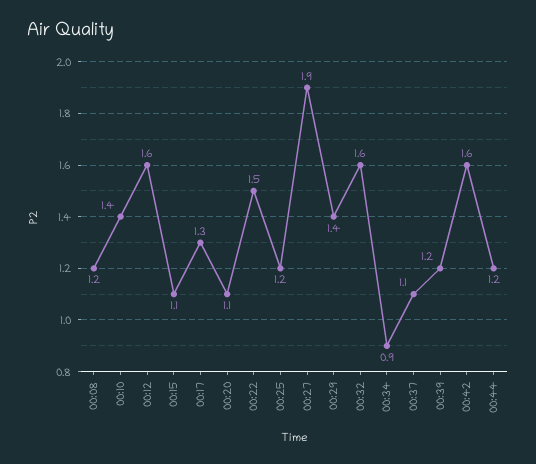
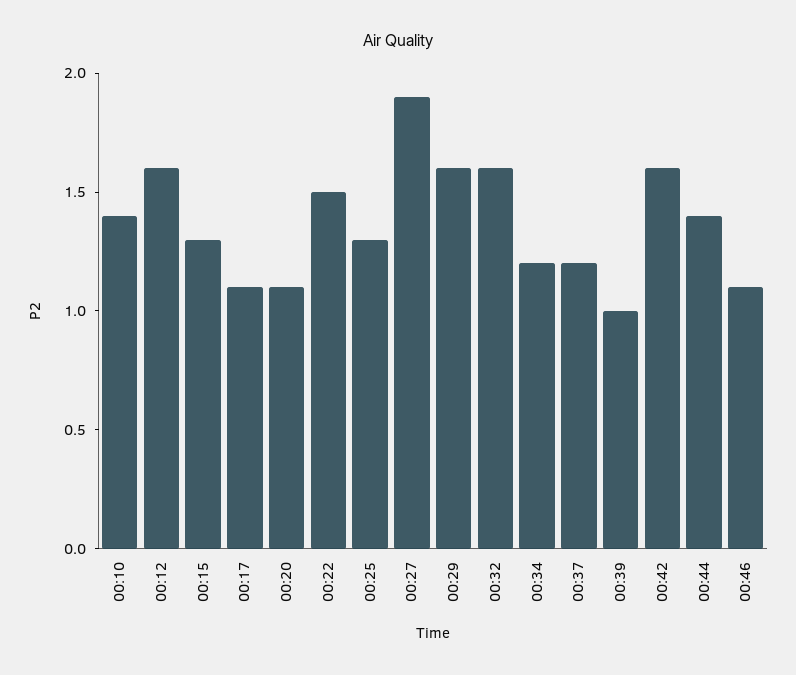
00:08: 1.2 -> none
00:15: 1.1 -> 1.3
00:17: 1.3 -> 1.1
00:25: 1.2 -> 1.3
00:29: 1.4 -> 1.6
00:34: 0.9 -> 1.2
00:37: 1.1 -> 1.2
00:39: 1.2 -> 1
00:44: 1.2 -> 1.4
00:46: none -> 1.1

